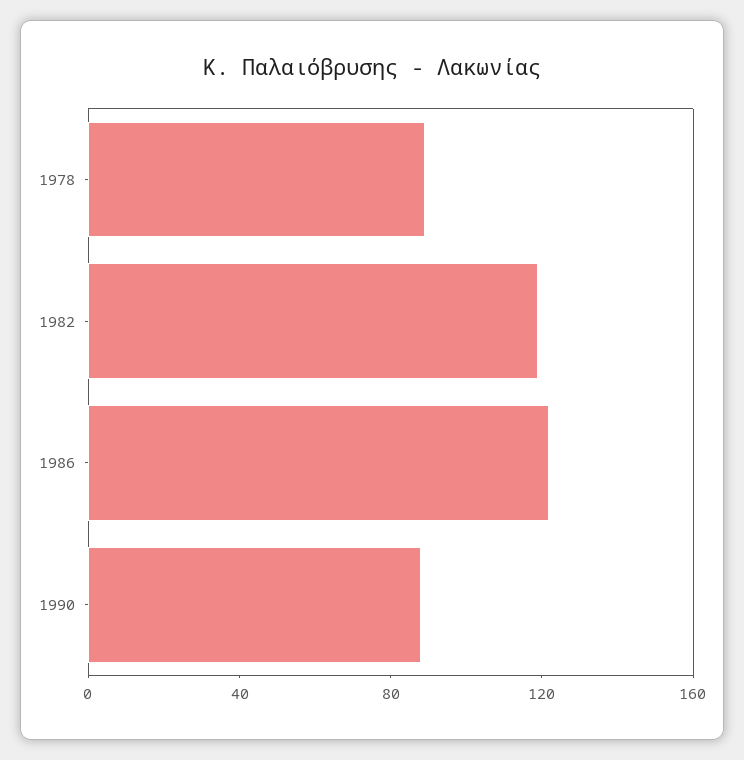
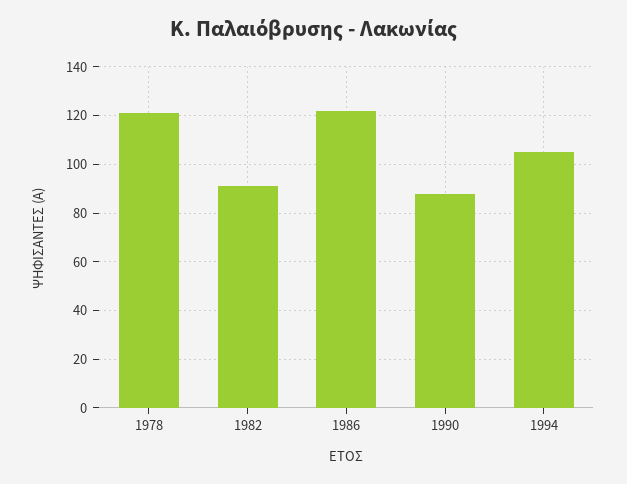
1978: 90 -> 120
1982: 120 -> 90
1994: none -> 105

